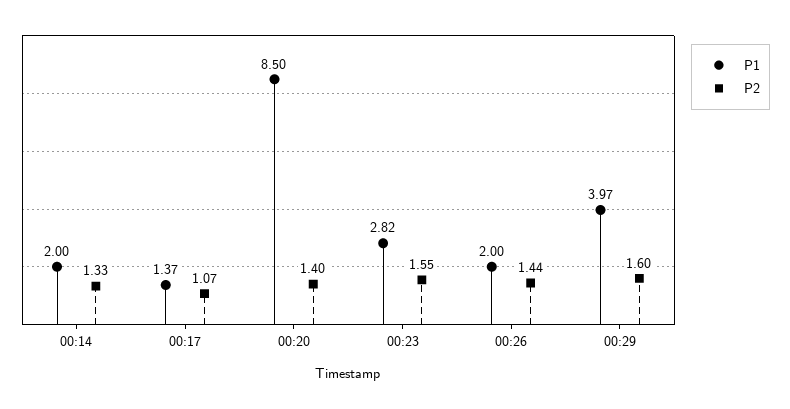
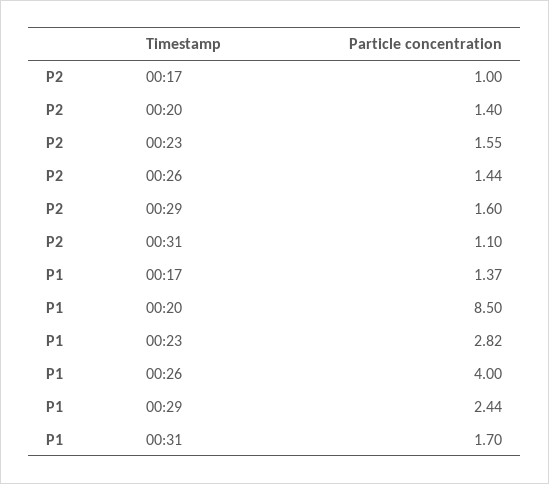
P1, 00:14: 2 -> none
P2, 00:14: 1.33 -> none
P2, 00:17: 1.07 -> 1
P1, 00:26: 2 -> 4
P1, 00:29: 3.97 -> 2.44
P2, 00:31: none -> 1.1
P1, 00:31: none -> 1.7

